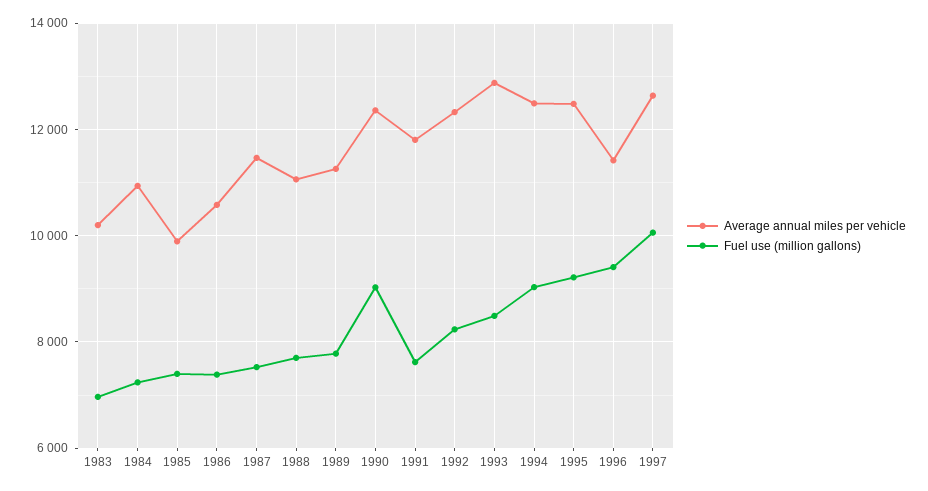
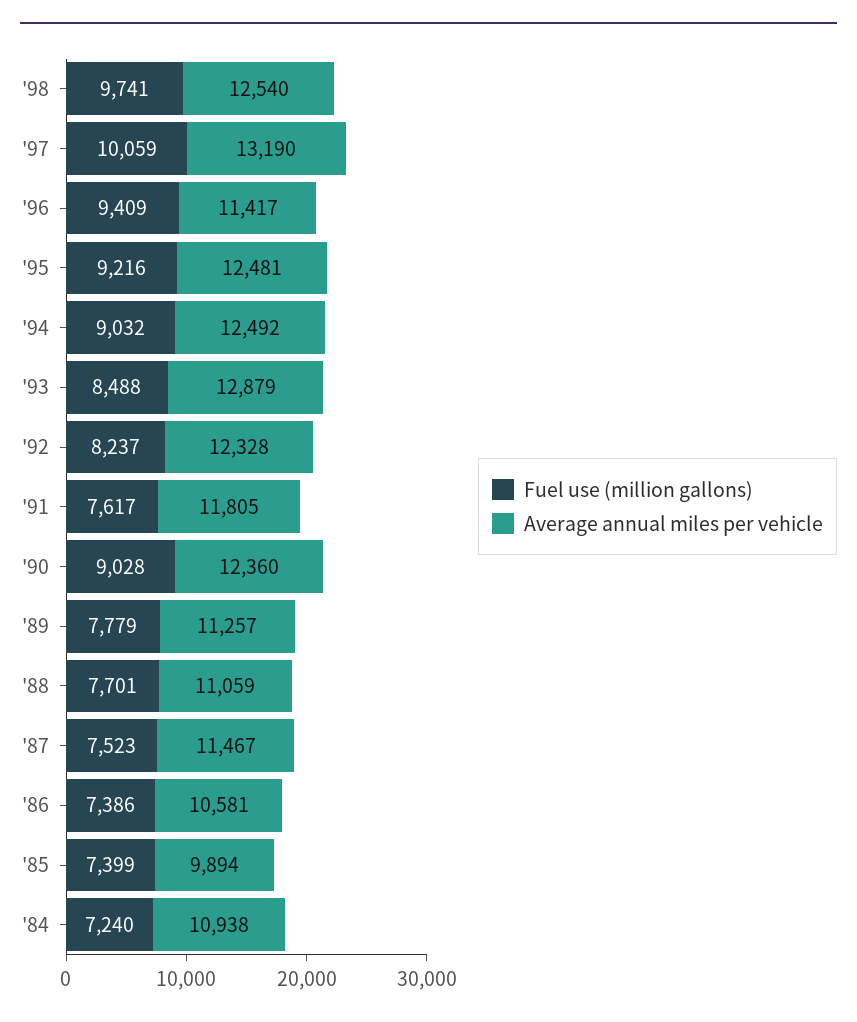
Average annual miles per vehicle, 1983: 10200 -> none
Fuel use (million gallons), 1983: 7000 -> none
Average annual miles per vehicle, 1997: 12600 -> 13190
Fuel use (million gallons), '98: none -> 9741
Average annual miles per vehicle, '98: none -> 12540

